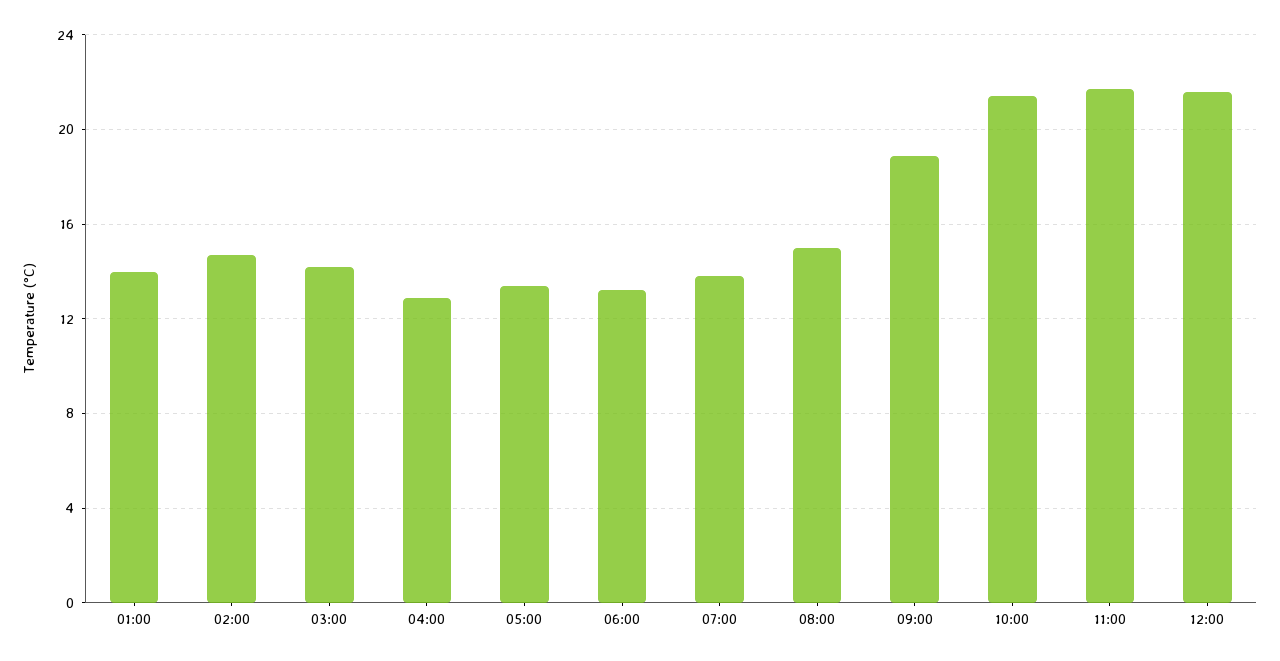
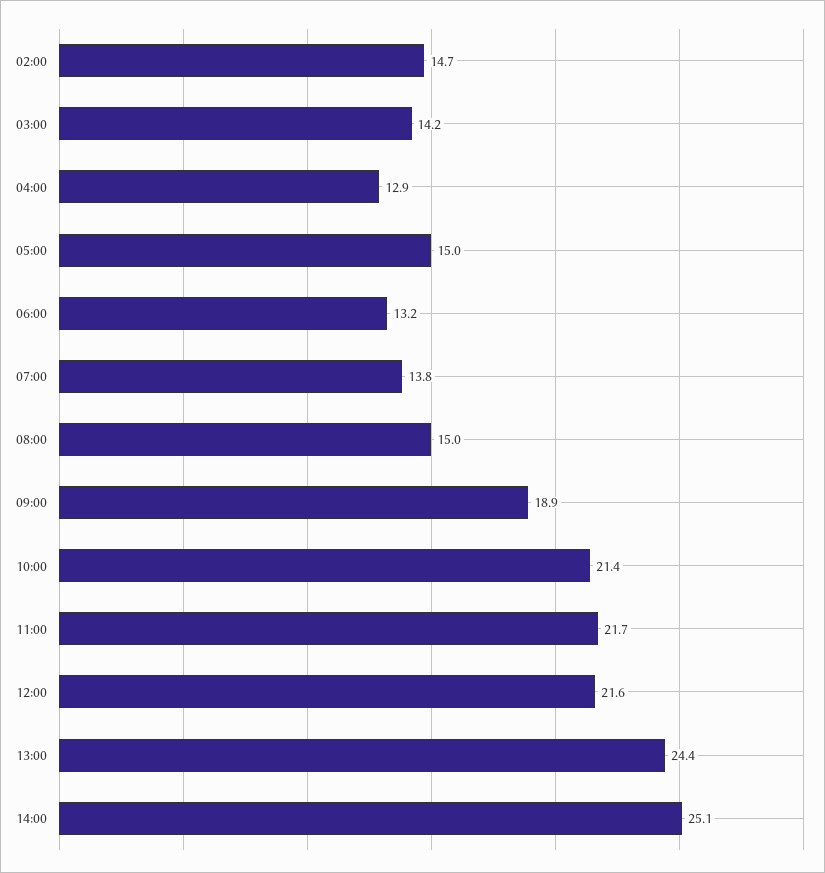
01:00: 14 -> none
05:00: 13.5 -> 15
13:00: none -> 24.4
14:00: none -> 25.1

